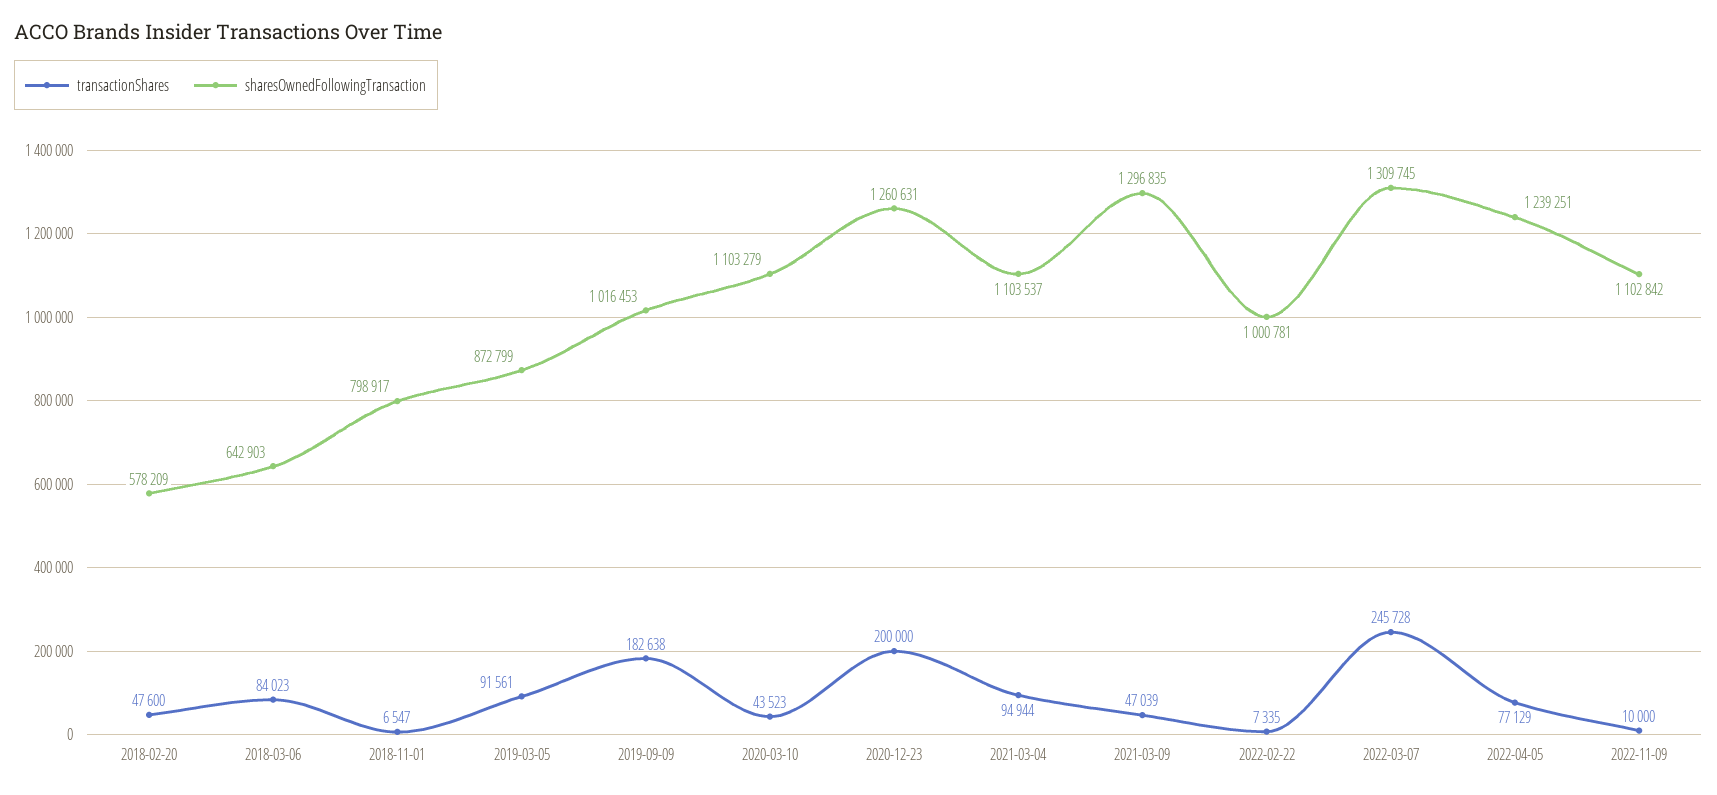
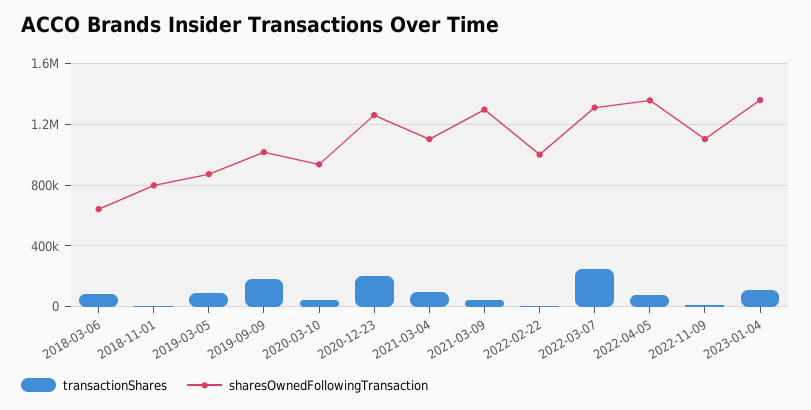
transactionShares, 2018-02-20: 47600 -> none
sharesOwnedFollowingTransaction, 2018-02-20: 578209 -> none
sharesOwnedFollowingTransaction, 2020-03-10: 1103279 -> 950000
sharesOwnedFollowingTransaction, 2022-04-05: 1239251 -> 1350000
transactionShares, 2023-01-04: none -> 100000
sharesOwnedFollowingTransaction, 2023-01-04: none -> 1350000

